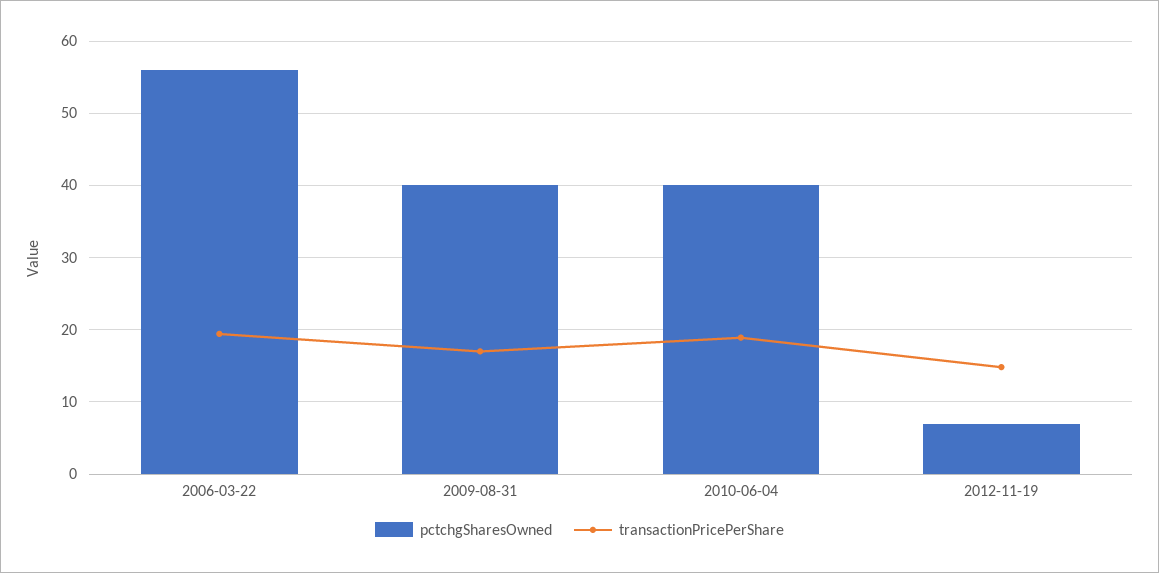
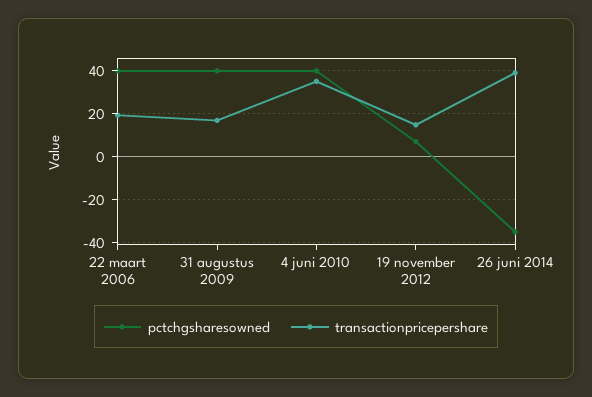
pctchgSharesOwned, 2006-03-22: 56 -> 40
transactionPricePerShare, 2010-06-04: 19 -> 35
pctchgSharesOwned, 26 juni 2014: none -> -35
transactionPricePerShare, 26 juni 2014: none -> 40

